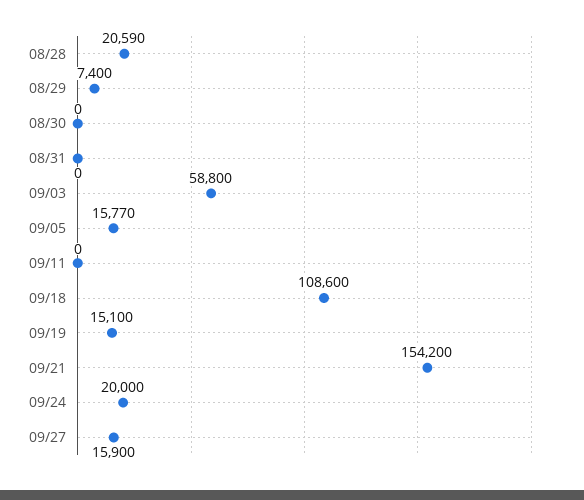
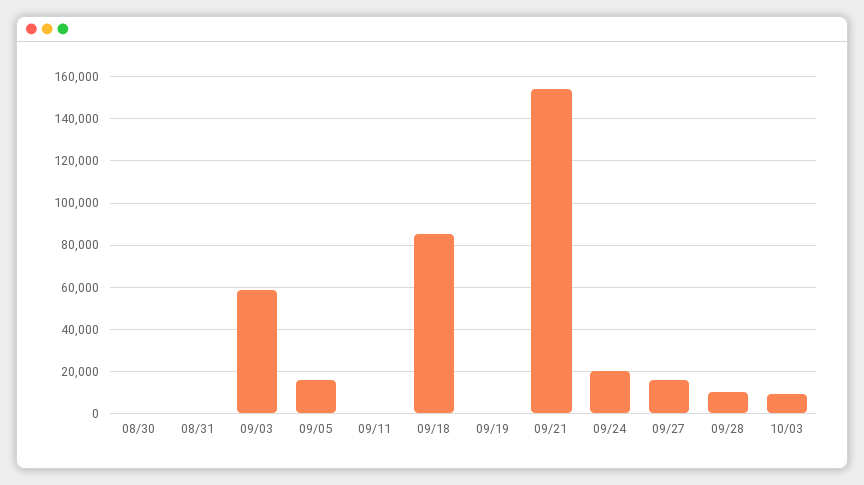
08/28: 20590 -> none
08/29: 7400 -> none
09/18: 108600 -> 85000
09/19: 15100 -> 0
09/28: none -> 10000
10/03: none -> 10000

